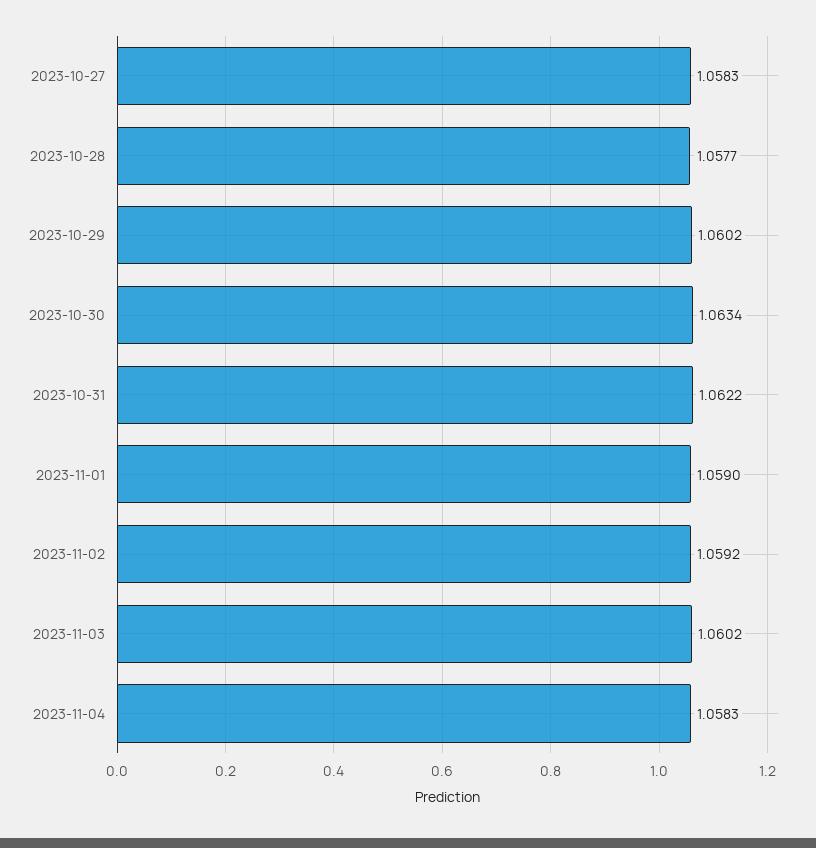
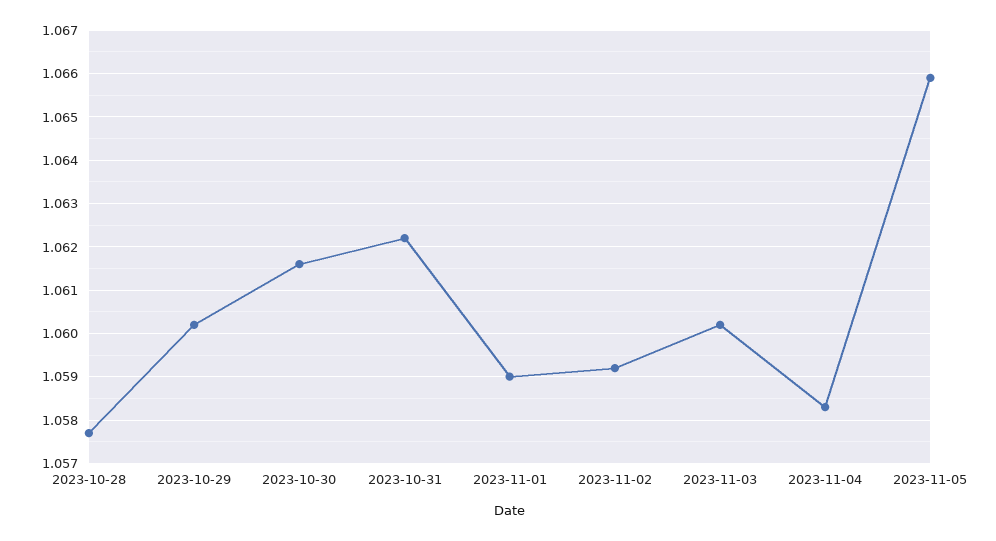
2023-10-27: 1.0583 -> none
2023-10-30: 1.0634 -> 1.0615
2023-11-05: none -> 1.066

